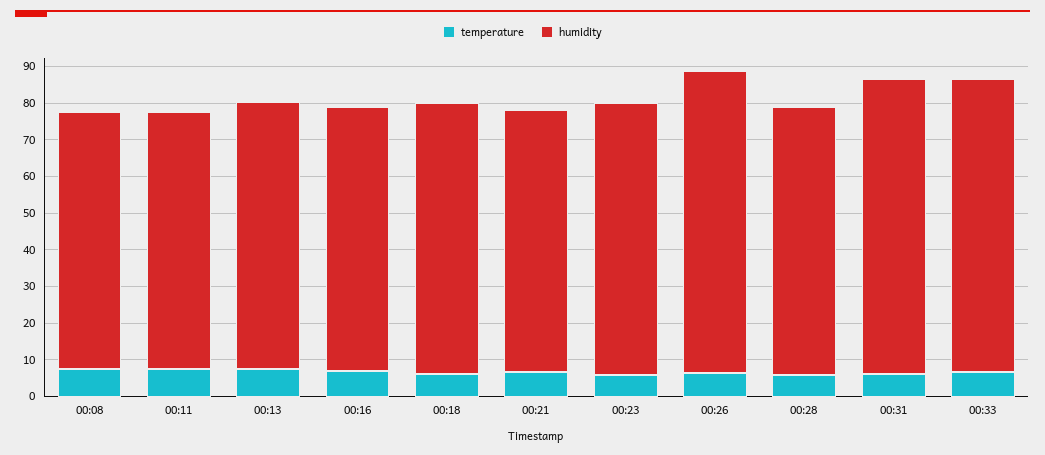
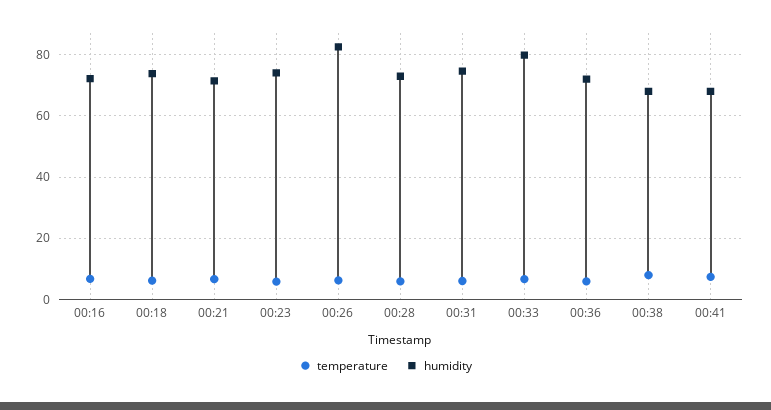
temperature, 00:08: 7.5 -> none
humidity, 00:08: 70 -> none
temperature, 00:11: 7.5 -> none
humidity, 00:11: 70 -> none
temperature, 00:13: 7.5 -> none
humidity, 00:13: 72.5 -> none
humidity, 00:31: 80 -> 74
temperature, 00:36: none -> 6
humidity, 00:36: none -> 72
temperature, 00:38: none -> 8
humidity, 00:38: none -> 68
temperature, 00:41: none -> 8
humidity, 00:41: none -> 68

